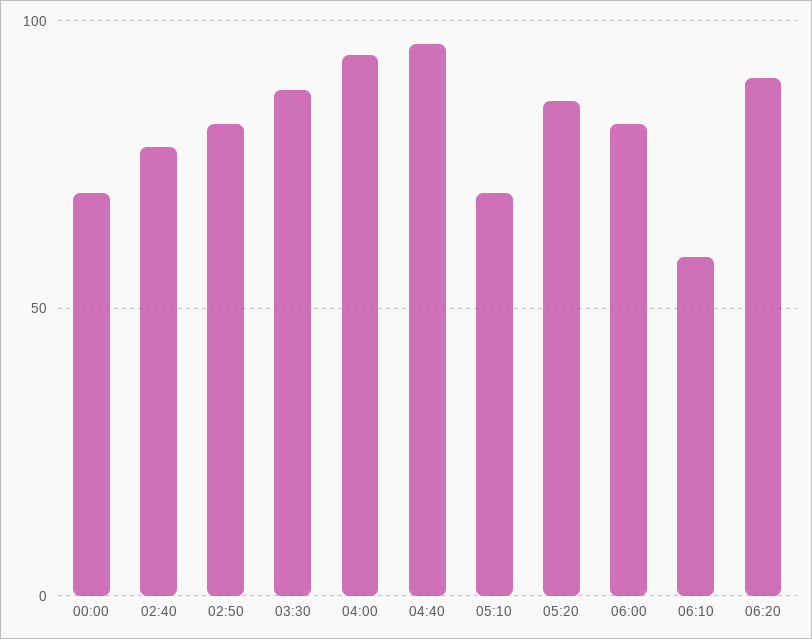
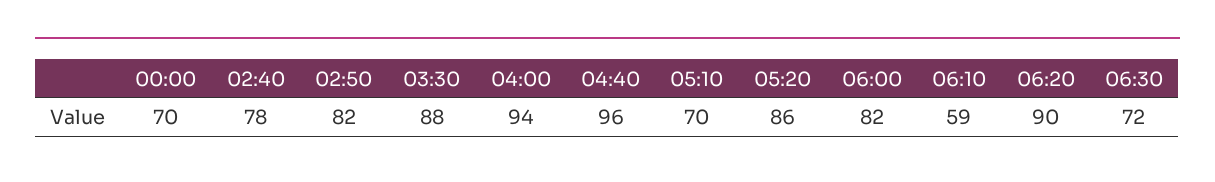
06:30: none -> 72

